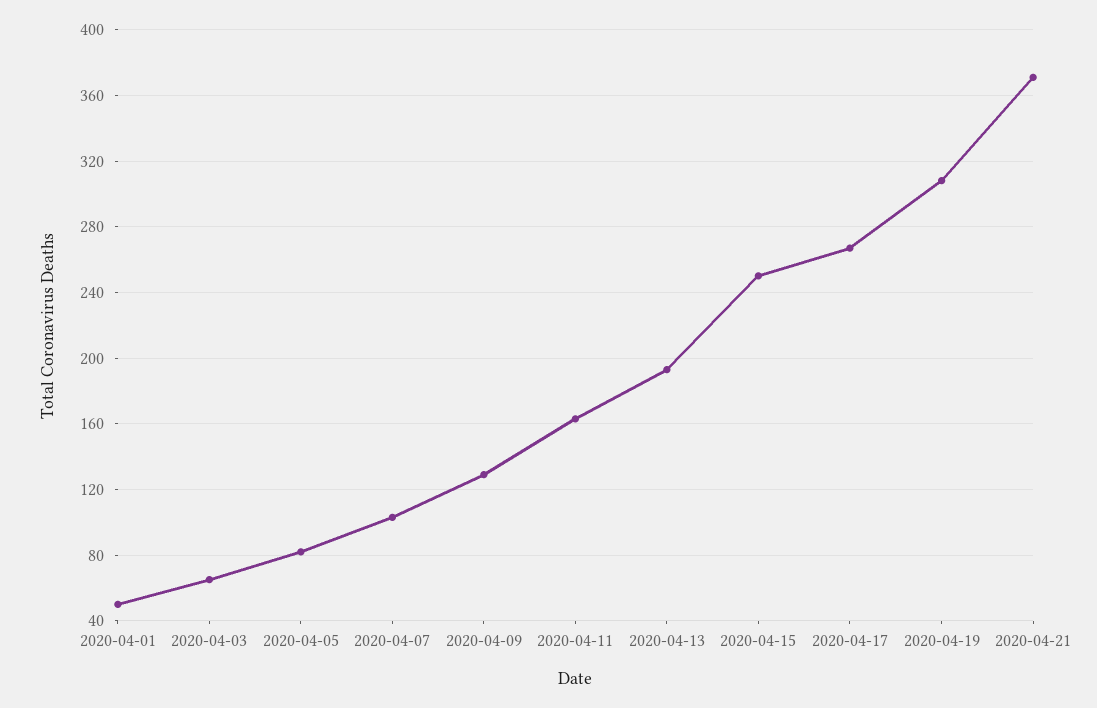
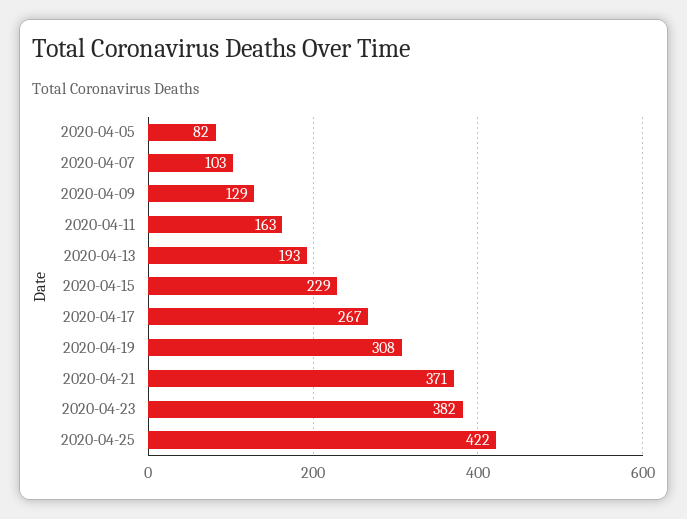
2020-04-01: 50 -> none
2020-04-03: 65 -> none
2020-04-15: 250 -> 229
2020-04-23: none -> 382
2020-04-25: none -> 422

